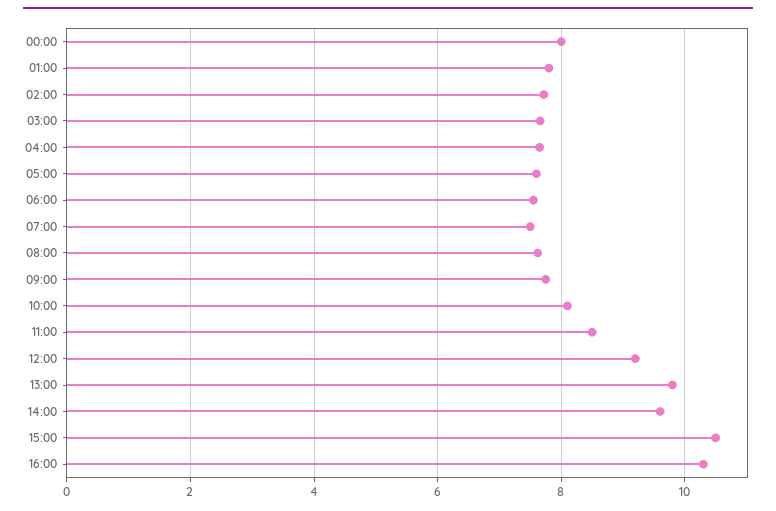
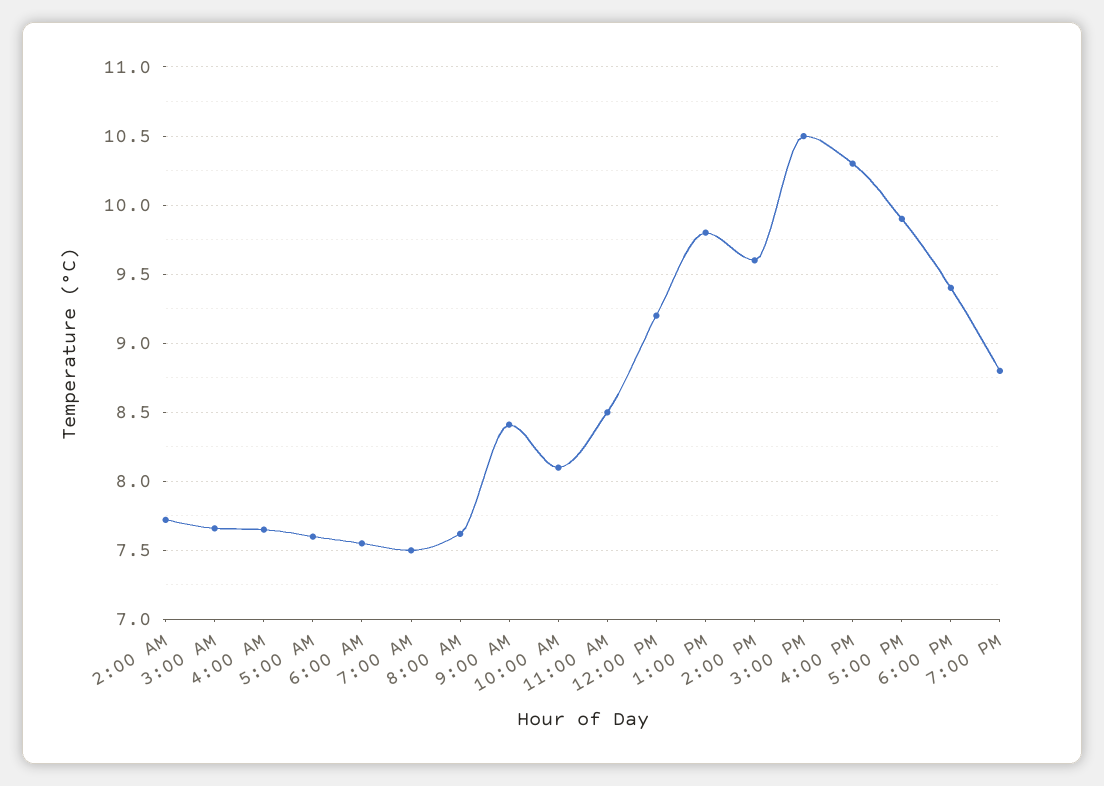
00:00: 8 -> none
01:00: 7.8 -> none
09:00: 7.8 -> 8.4
5:00 PM: none -> 9.9
6:00 PM: none -> 9.4
7:00 PM: none -> 8.8

